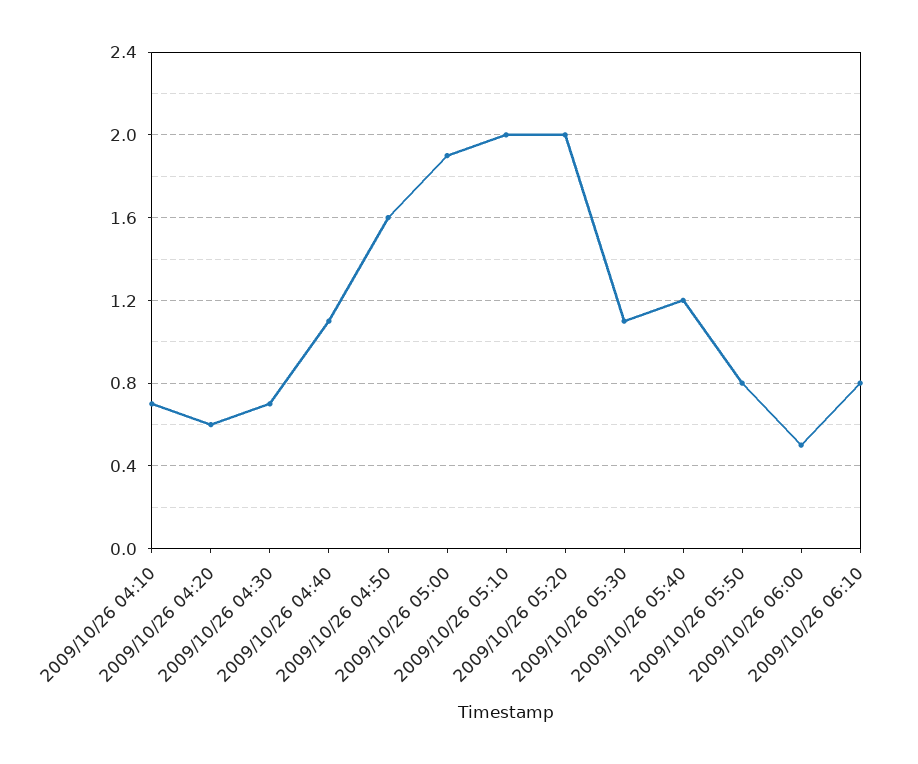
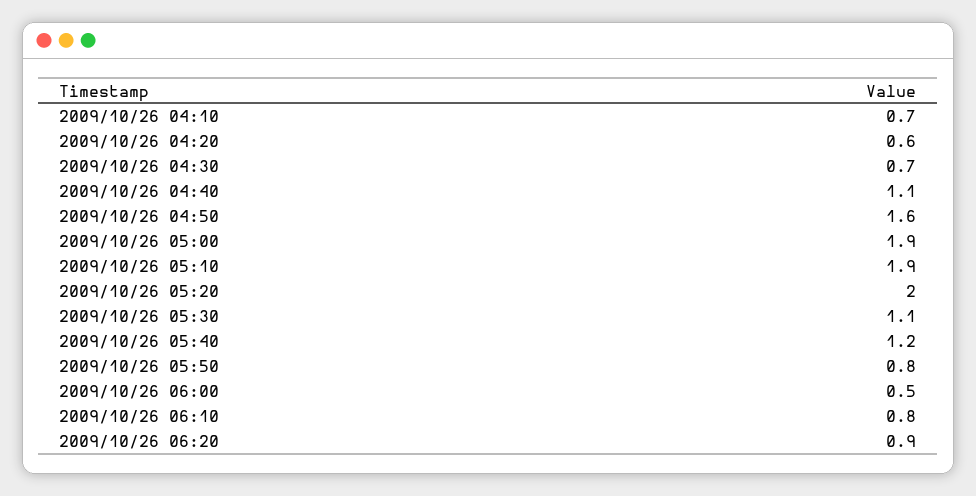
2009/10/26 05:10: 2 -> 1.9
2009/10/26 06:20: none -> 0.9

